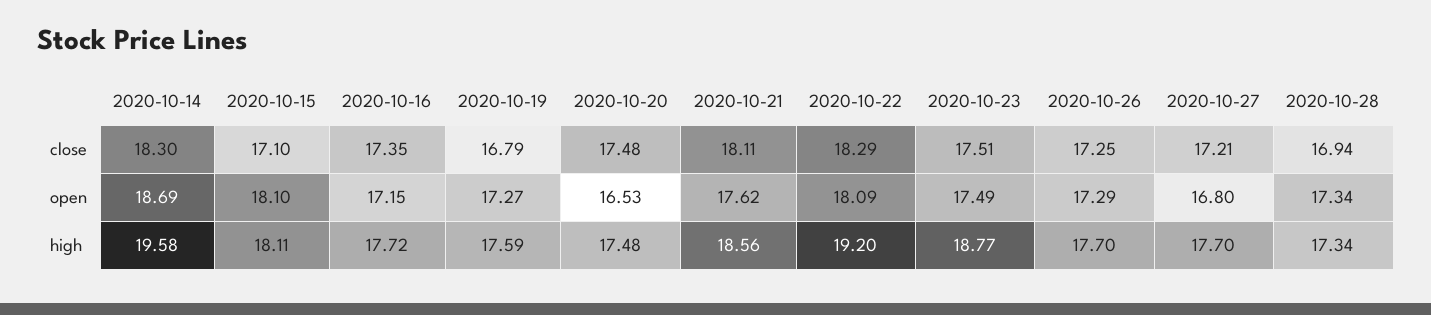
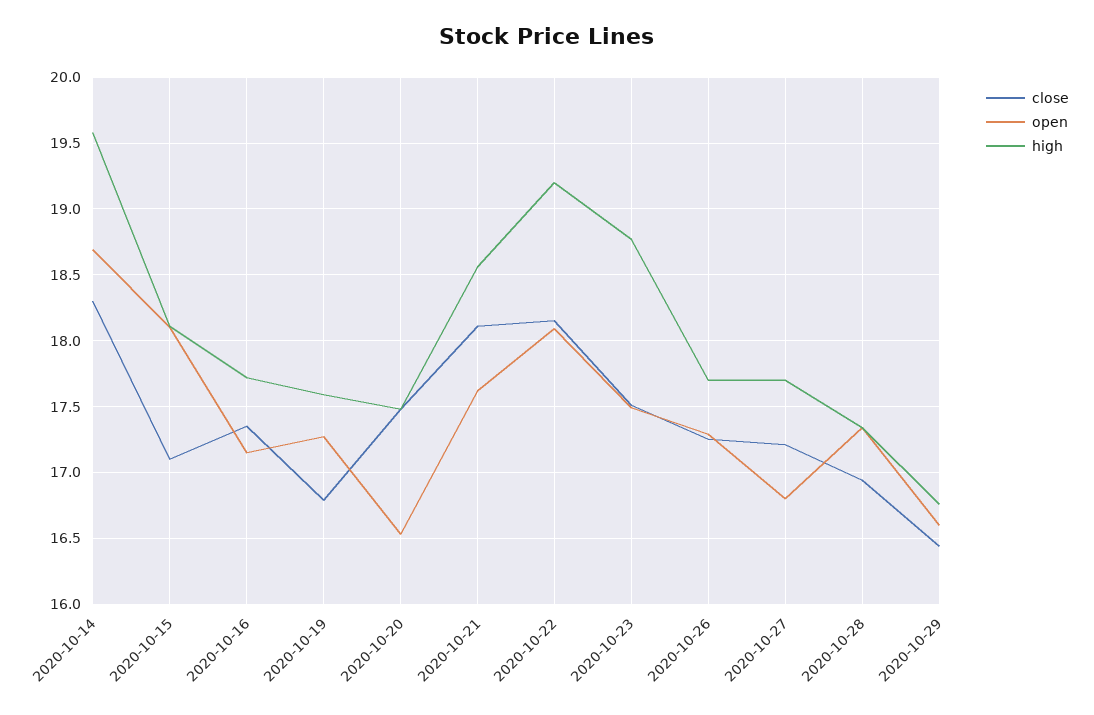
close, 2020-10-22: 18.29 -> 18.15
close, 2020-10-29: none -> 16.45
open, 2020-10-29: none -> 16.6
high, 2020-10-29: none -> 16.75

